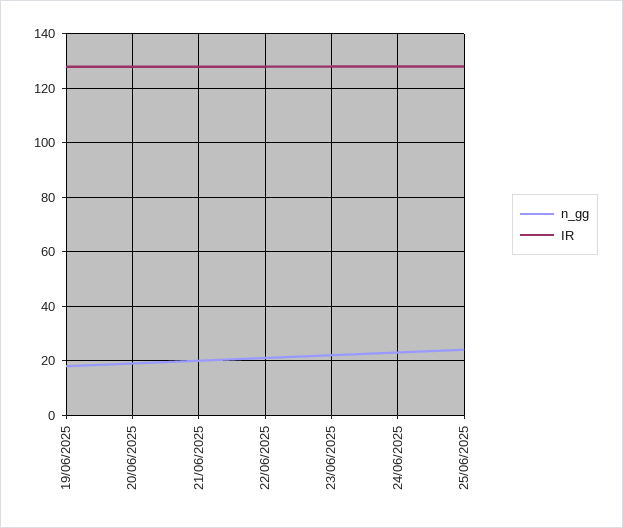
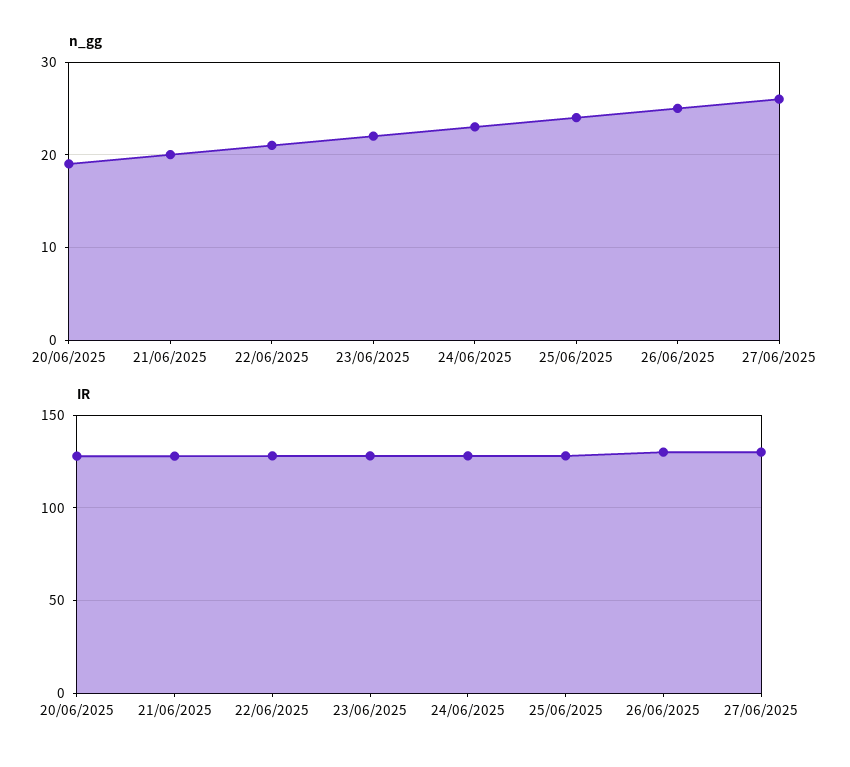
n_gg, 19/06/2025: 17.5 -> none
IR, 19/06/2025: 127.5 -> none
n_gg, 26/06/2025: none -> 25
n_gg, 27/06/2025: none -> 26
IR, 26/06/2025: none -> 130
IR, 27/06/2025: none -> 130

